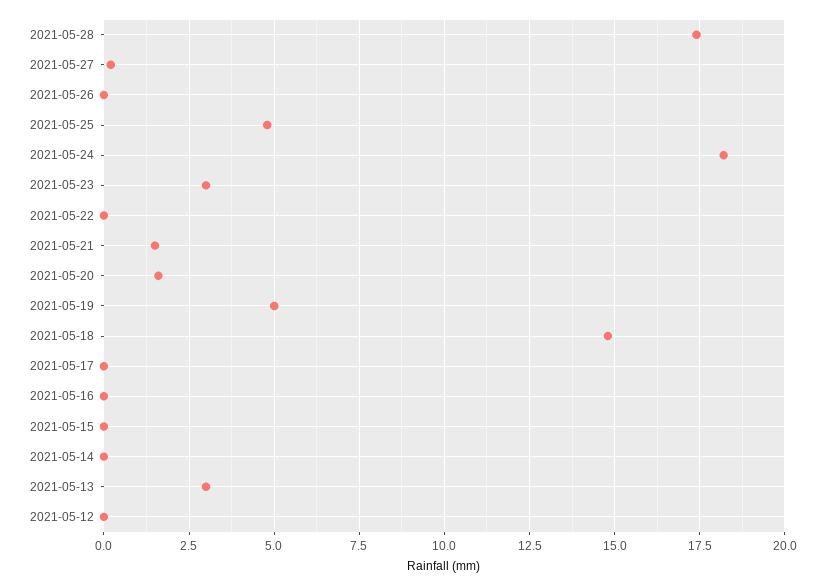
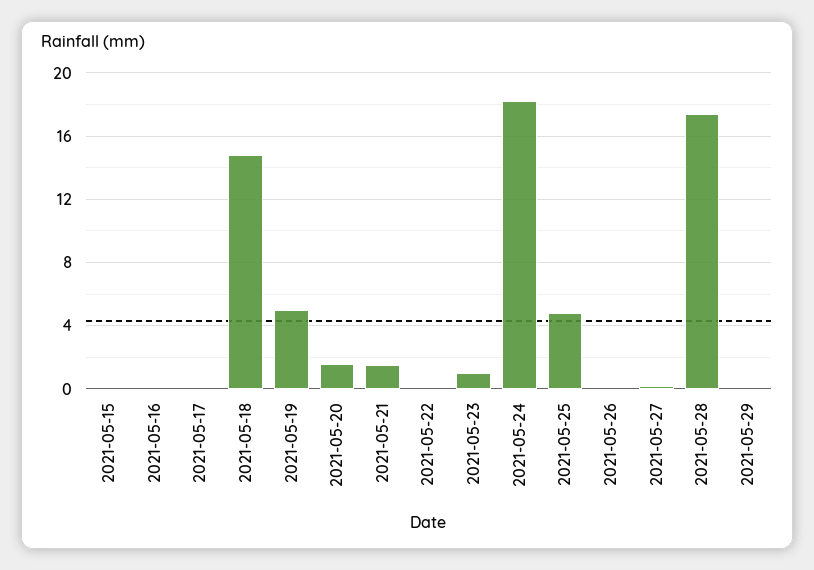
2021-05-23: 3 -> 1
2021-05-14: 0 -> none
2021-05-13: 3 -> none
2021-05-12: 0 -> none
2021-05-29: none -> 0

